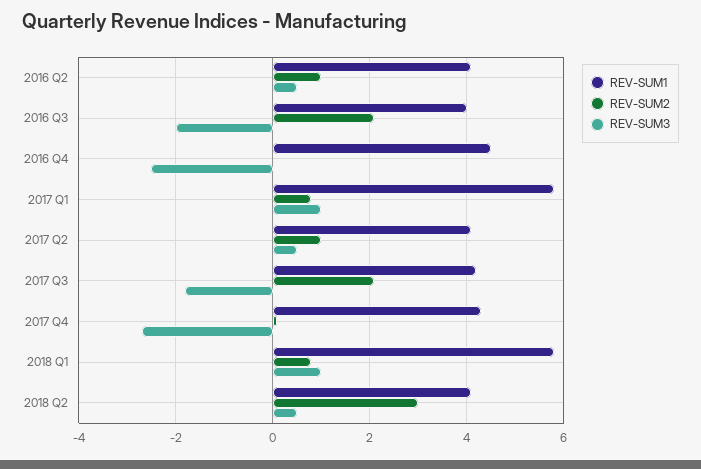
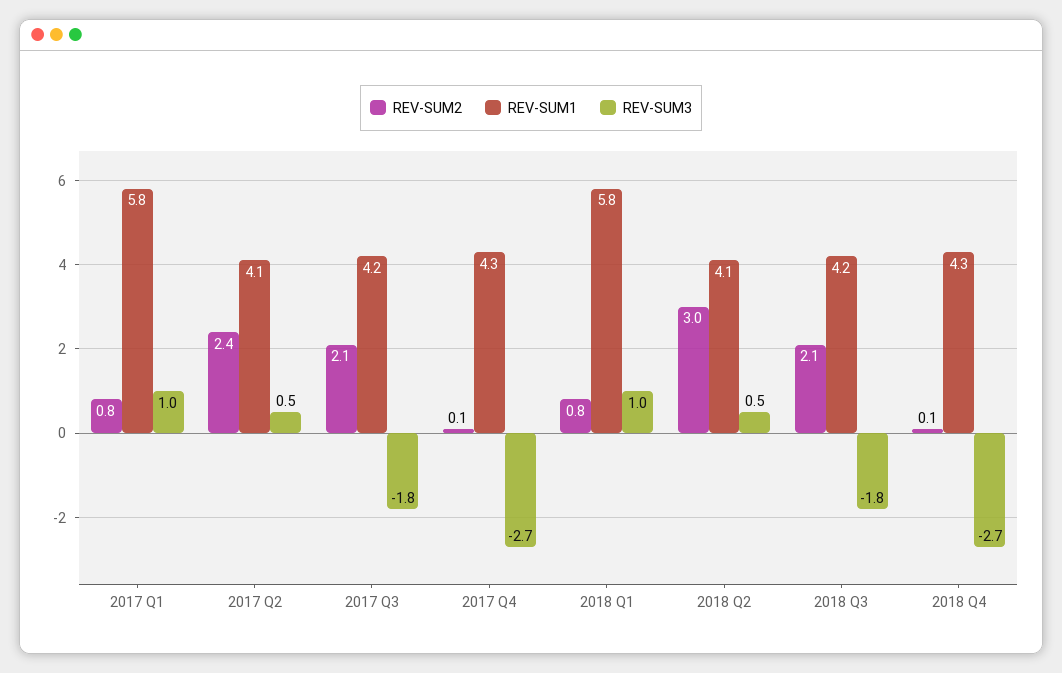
REV-SUM1, 2016 Q2: 4 -> none
REV-SUM2, 2016 Q2: 1 -> none
REV-SUM3, 2016 Q2: 0.5 -> none
REV-SUM1, 2016 Q3: 4 -> none
REV-SUM2, 2016 Q3: 2 -> none
REV-SUM3, 2016 Q3: -2 -> none
REV-SUM1, 2016 Q4: 4.5 -> none
REV-SUM2, 2016 Q4: 0 -> none
REV-SUM3, 2016 Q4: -2.5 -> none
REV-SUM2, 2017 Q2: 1 -> 2.4
REV-SUM2, 2018 Q3: none -> 2.1
REV-SUM1, 2018 Q3: none -> 4.2
REV-SUM3, 2018 Q3: none -> -1.8
REV-SUM2, 2018 Q4: none -> 0.1
REV-SUM1, 2018 Q4: none -> 4.3
REV-SUM3, 2018 Q4: none -> -2.7

